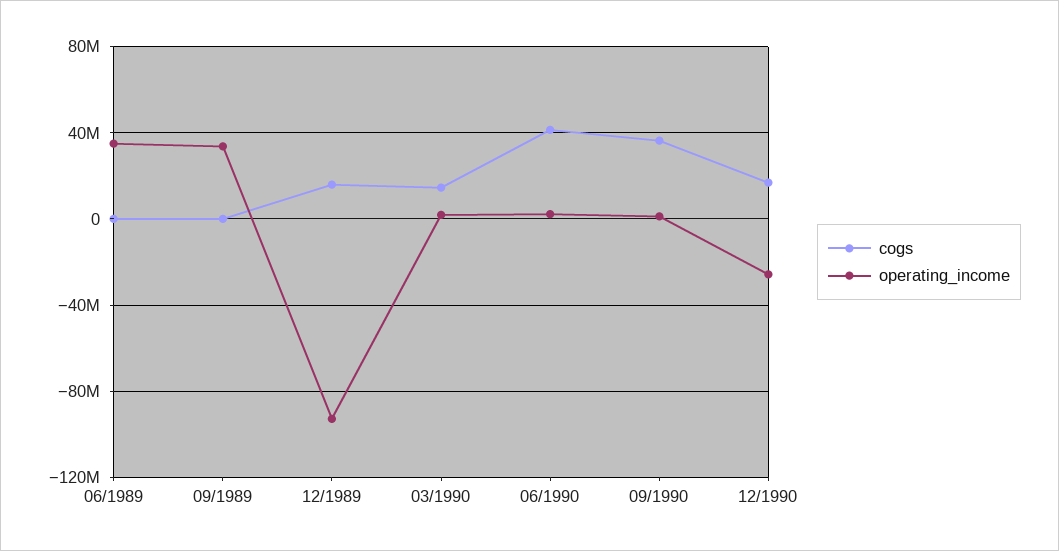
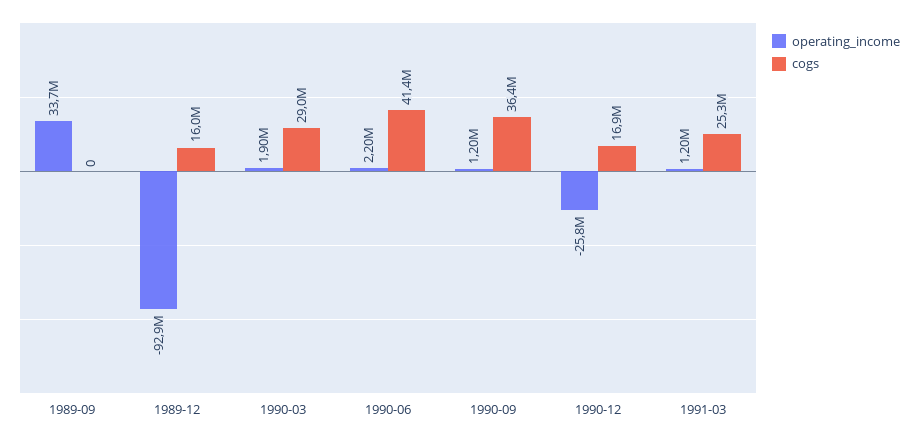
cogs, 06/1989: 0 -> none
operating_income, 06/1989: 35000000 -> none
cogs, 03/1990: 15000000 -> 29000000
operating_income, 1991-03: none -> 1200000
cogs, 1991-03: none -> 25300000

